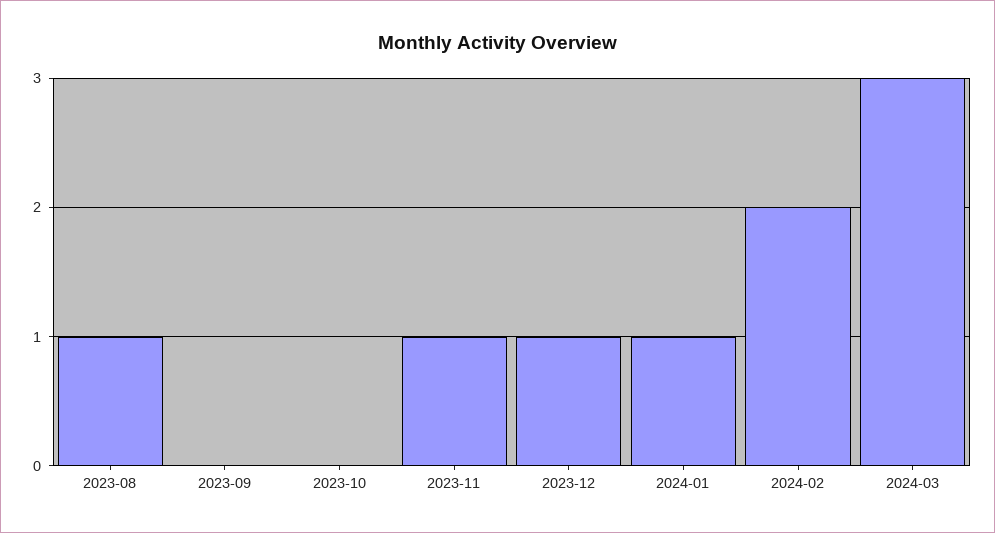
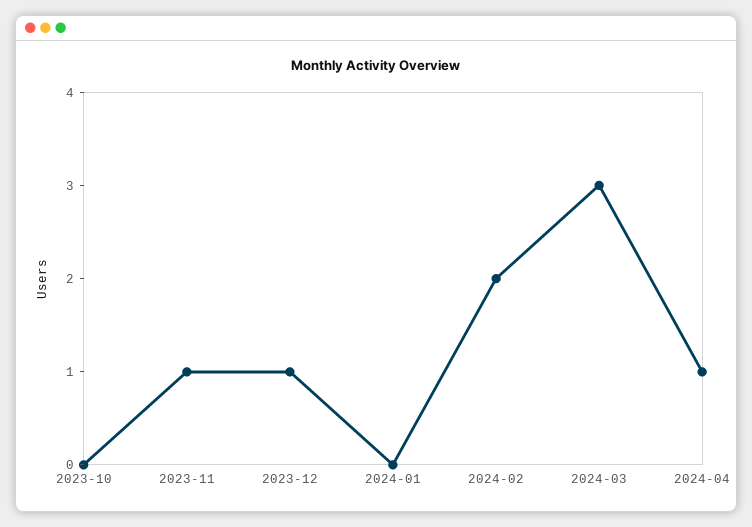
2023-08: 1 -> none
2023-09: 0 -> none
2024-01: 1 -> 0
2024-04: none -> 1

